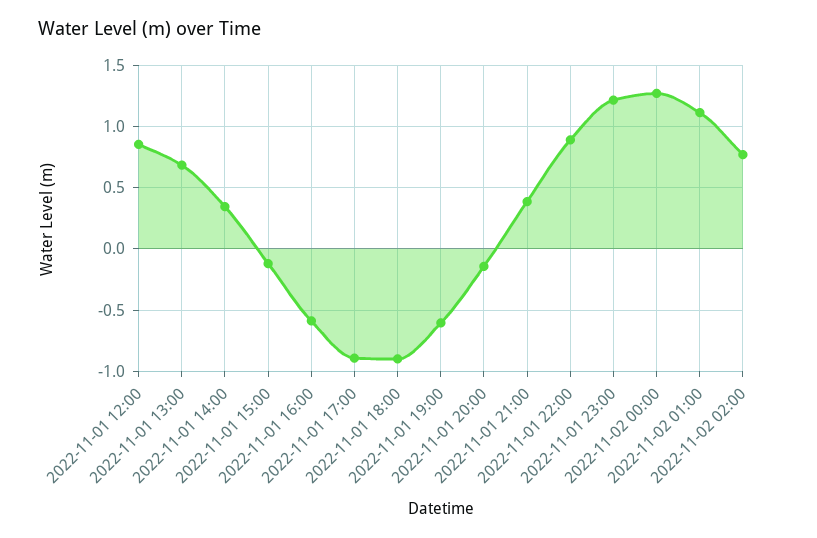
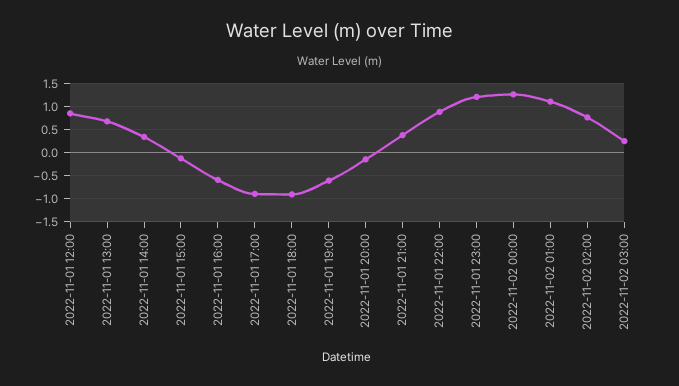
2022-11-02 03:00: none -> 0.25

